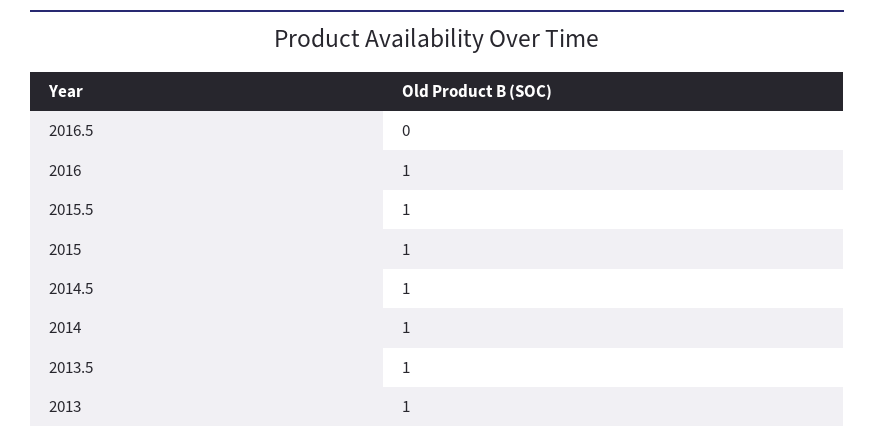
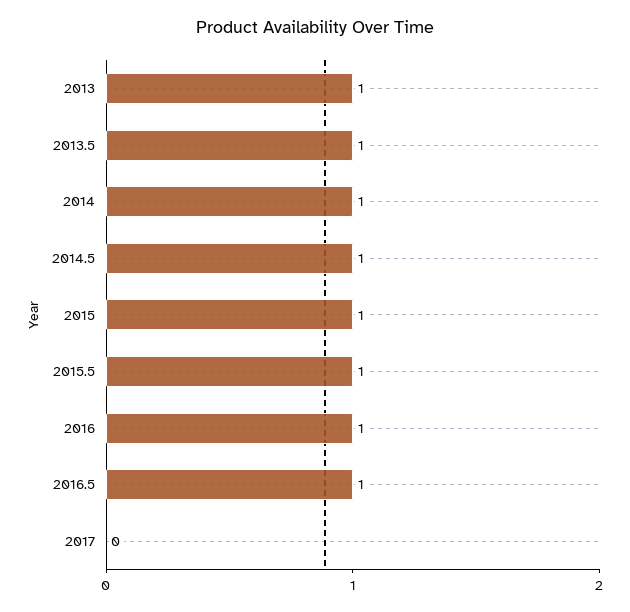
2016.5: 0 -> 1
2017: none -> 0

